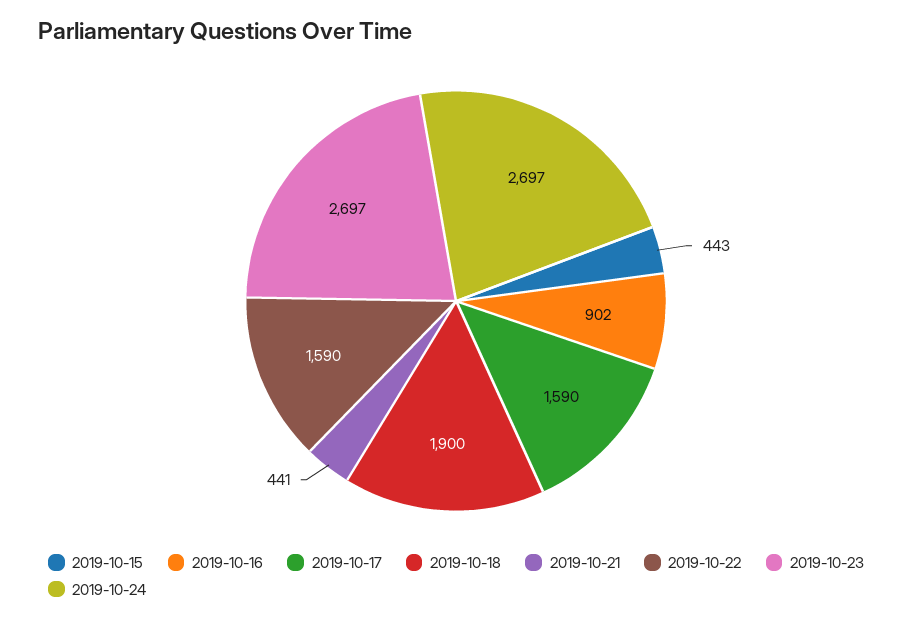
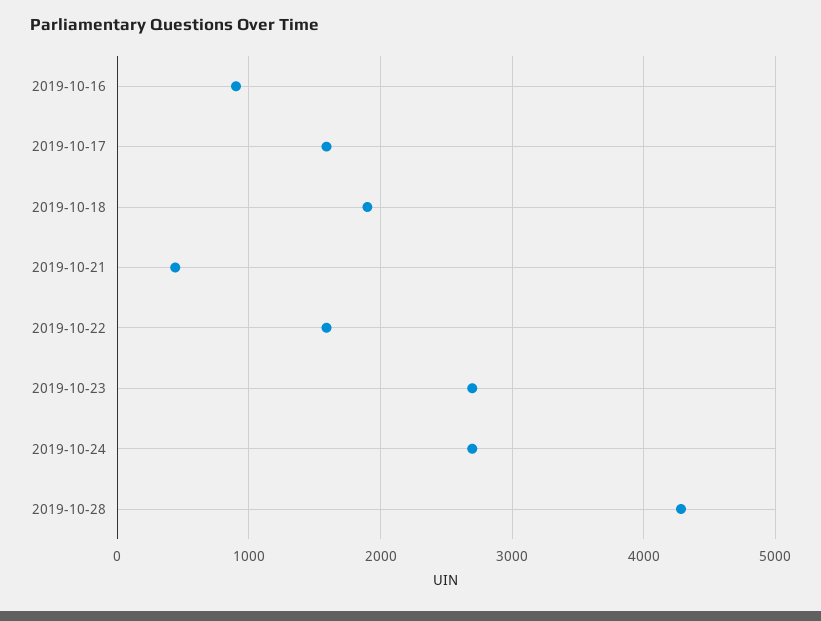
2019-10-15: 443 -> none
2019-10-28: none -> 4300

